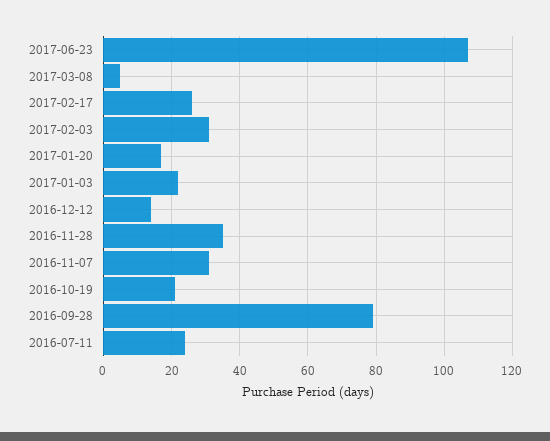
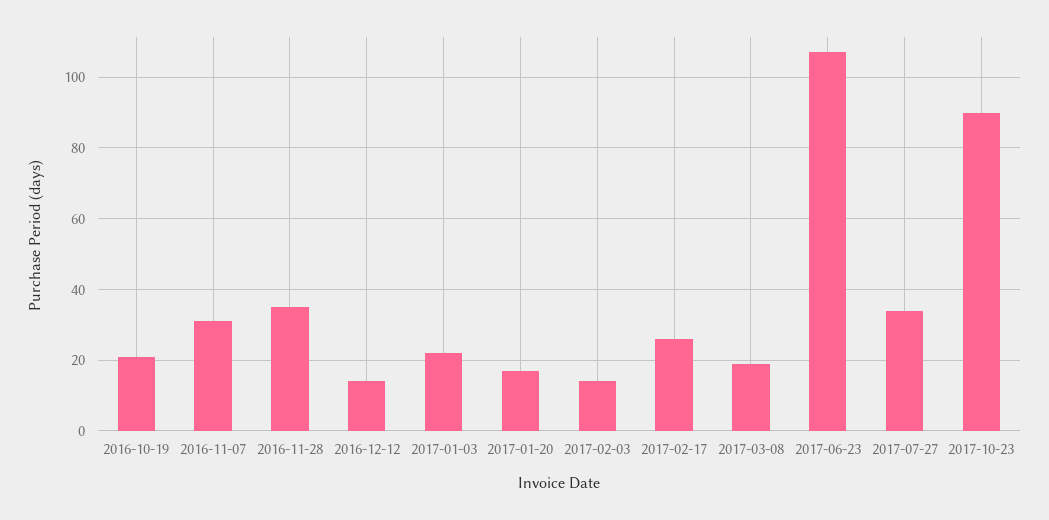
2017-03-08: 5 -> 20
2017-02-03: 30 -> 15
2016-09-28: 80 -> none
2016-07-11: 25 -> none
2017-07-27: none -> 35
2017-10-23: none -> 90

